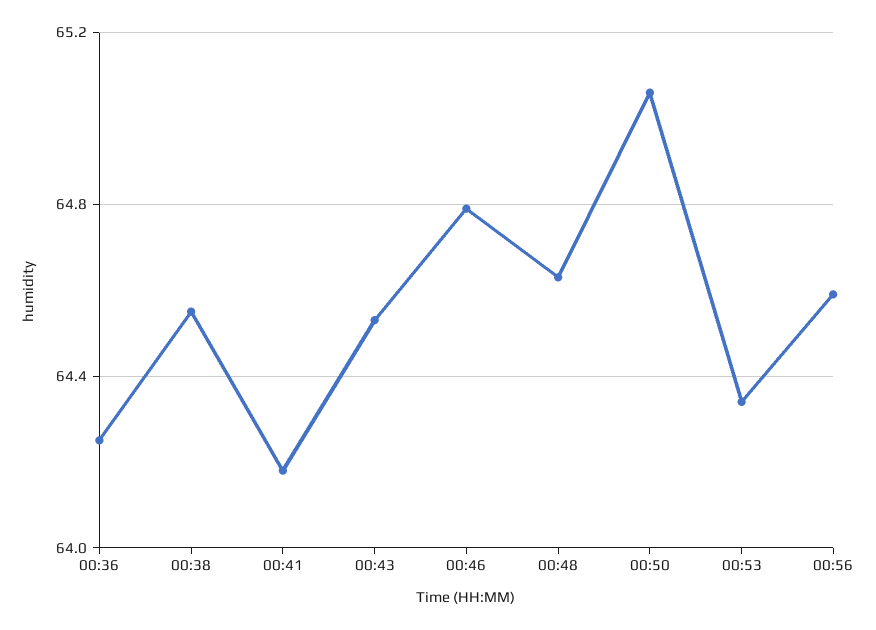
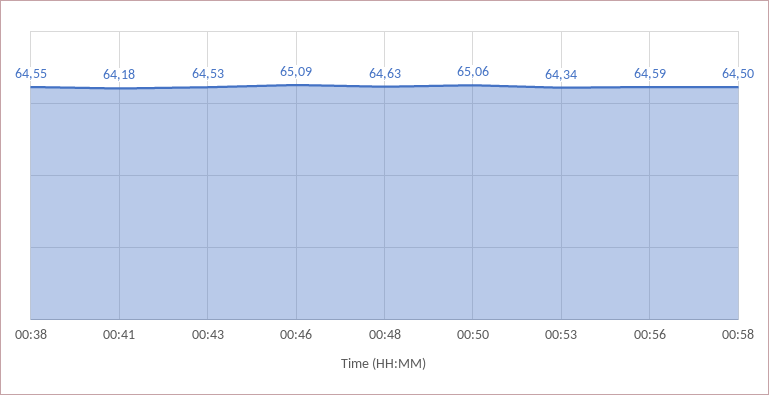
00:36: 64.25 -> none
00:46: 64.8 -> 65.09
00:58: none -> 64.5

